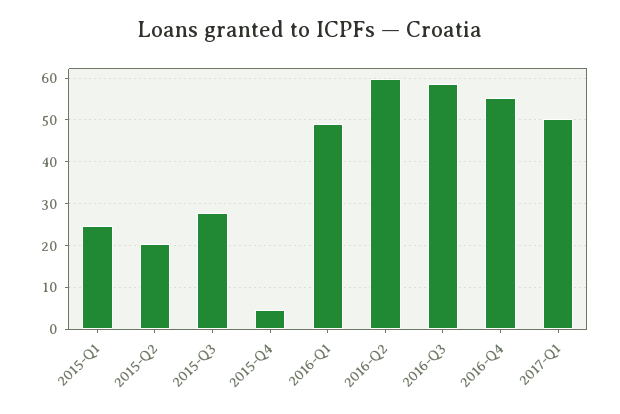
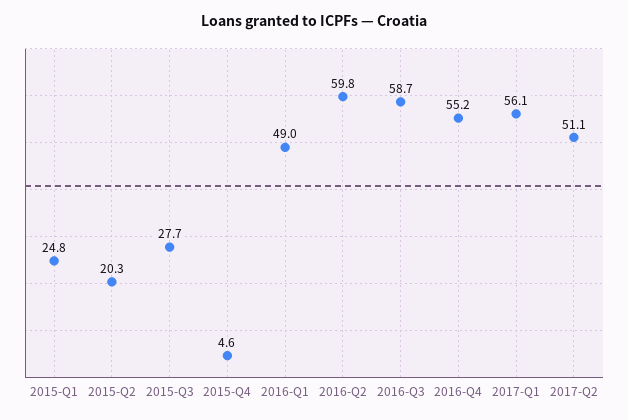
2017-Q1: 50 -> 56.1
2017-Q2: none -> 51.1

